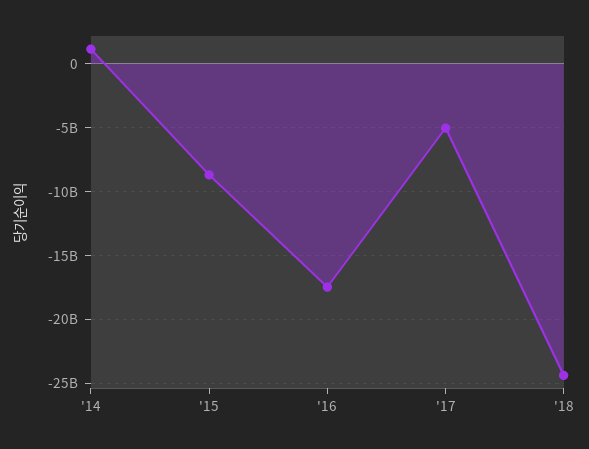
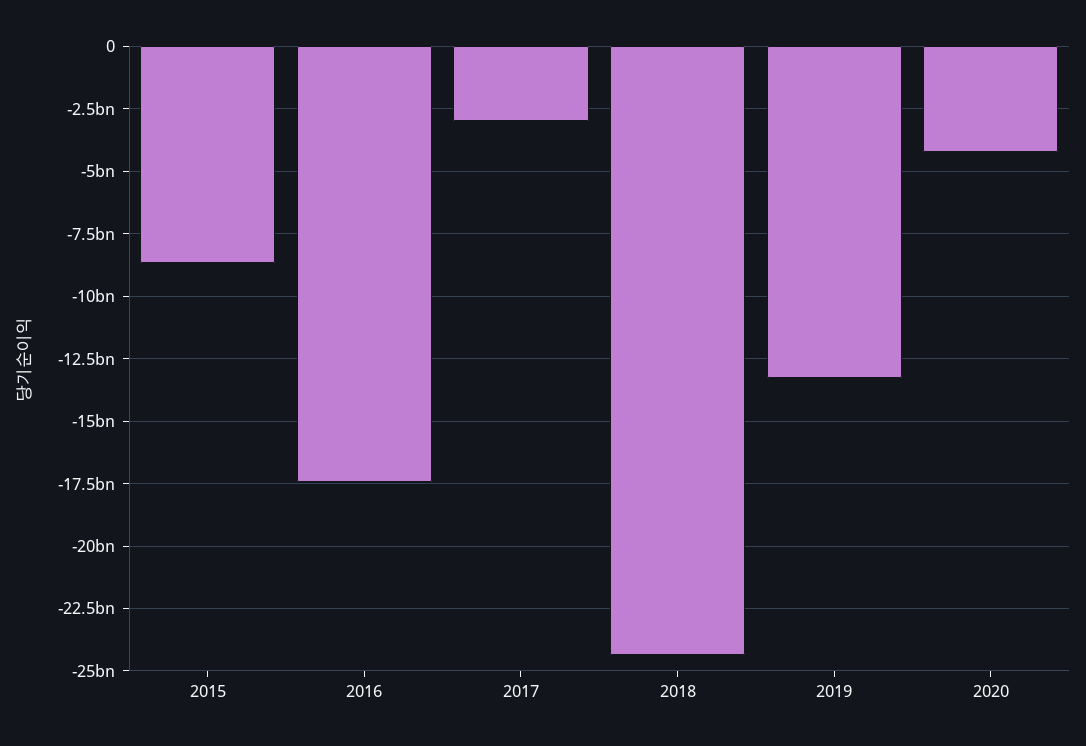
'14: 1000000000 -> none
'17: -5000000000 -> -3000000000
2019: none -> -13250000000
2020: none -> -4250000000

